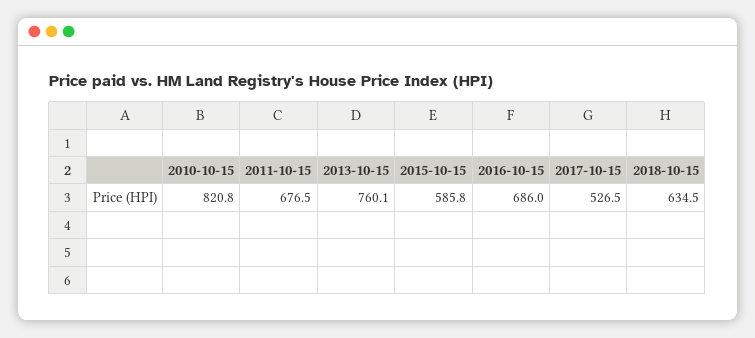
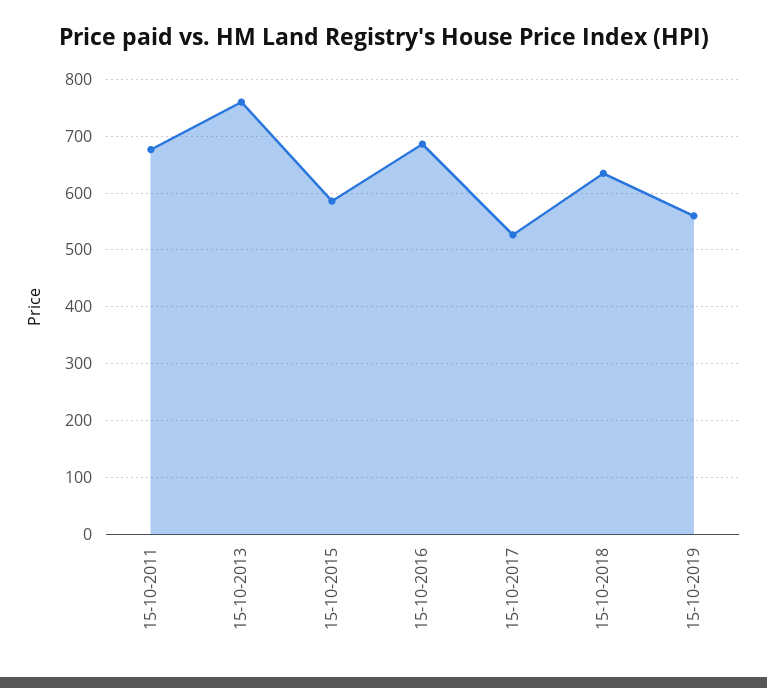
2010-10-15: 820.8 -> none
15-10-2019: none -> 560

